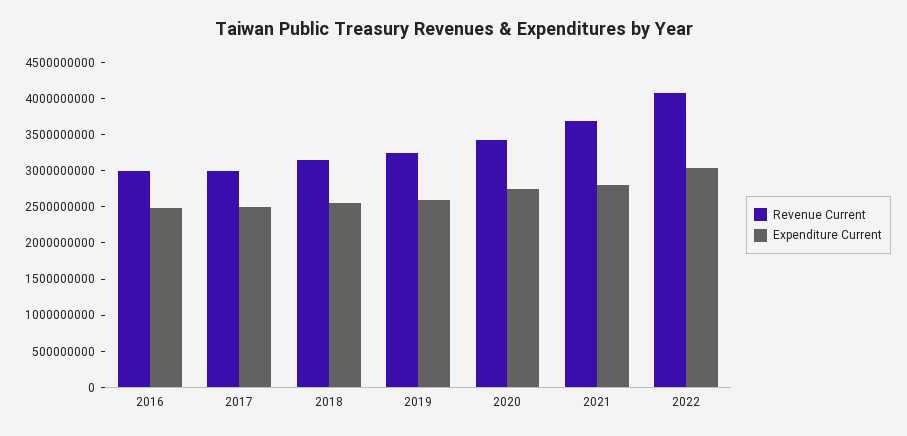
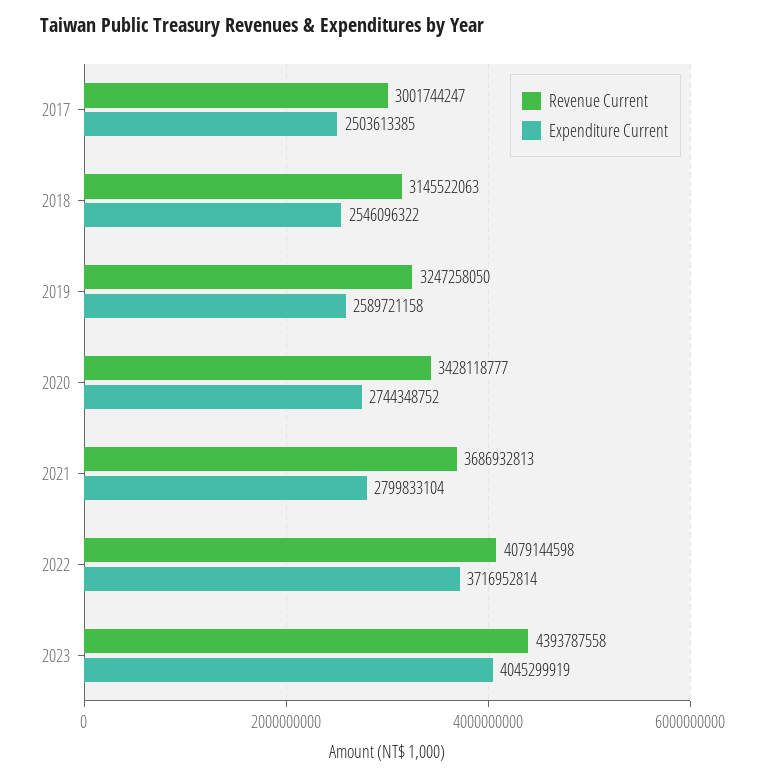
Revenue Current, 2016: 3000000000 -> none
Expenditure Current, 2016: 2500000000 -> none
Expenditure Current, 2022: 3000000000 -> 3716952814
Revenue Current, 2023: none -> 4393787558
Expenditure Current, 2023: none -> 4045299919

